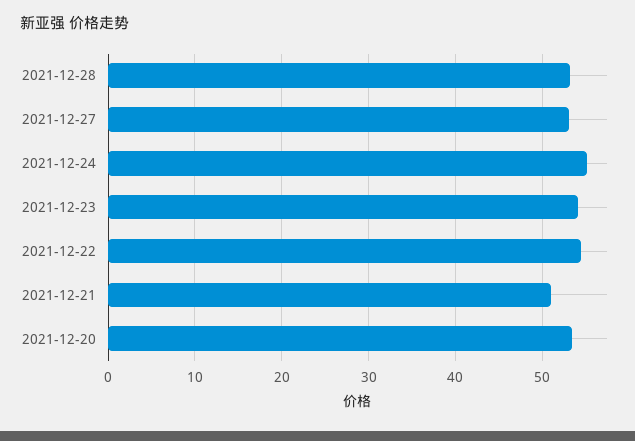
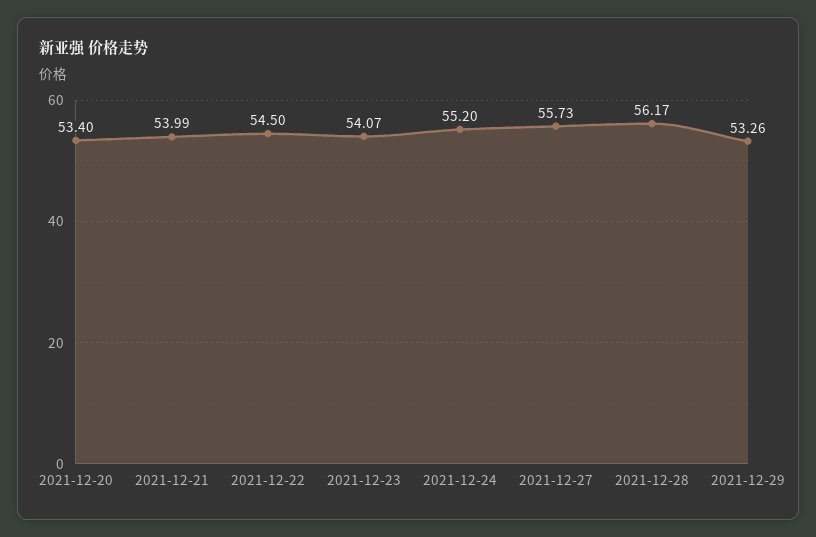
2021-12-28: 53 -> 56.17
2021-12-27: 53 -> 55.73
2021-12-21: 51 -> 53.99
2021-12-29: none -> 53.26

